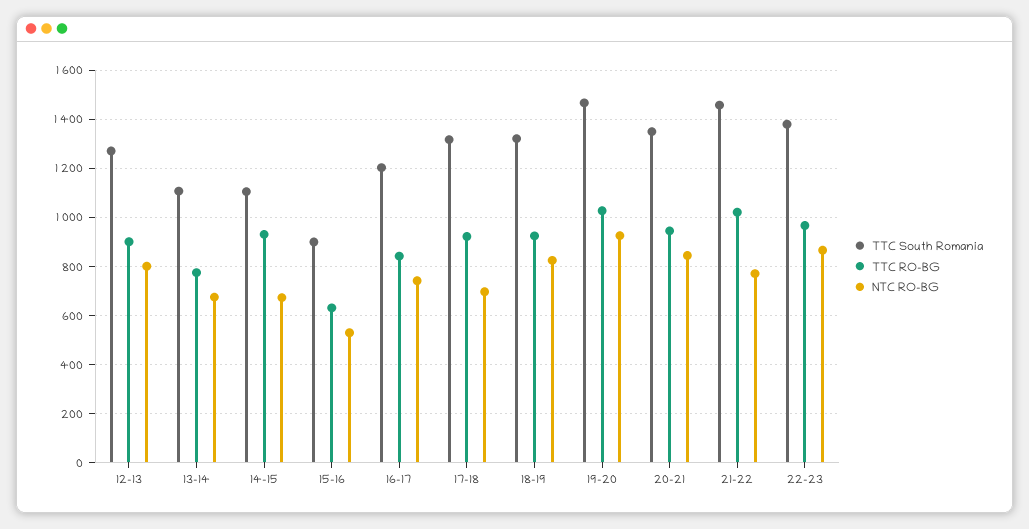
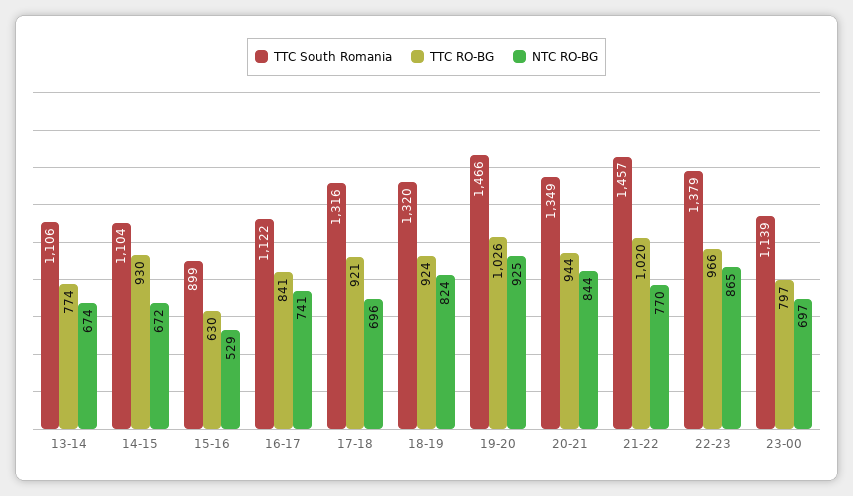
TTC South Romania, 12-13: 1275 -> none
TTC RO-BG, 12-13: 900 -> none
NTC RO-BG, 12-13: 800 -> none
TTC South Romania, 16-17: 1200 -> 1122
TTC South Romania, 23-00: none -> 1139
TTC RO-BG, 23-00: none -> 797
NTC RO-BG, 23-00: none -> 697

